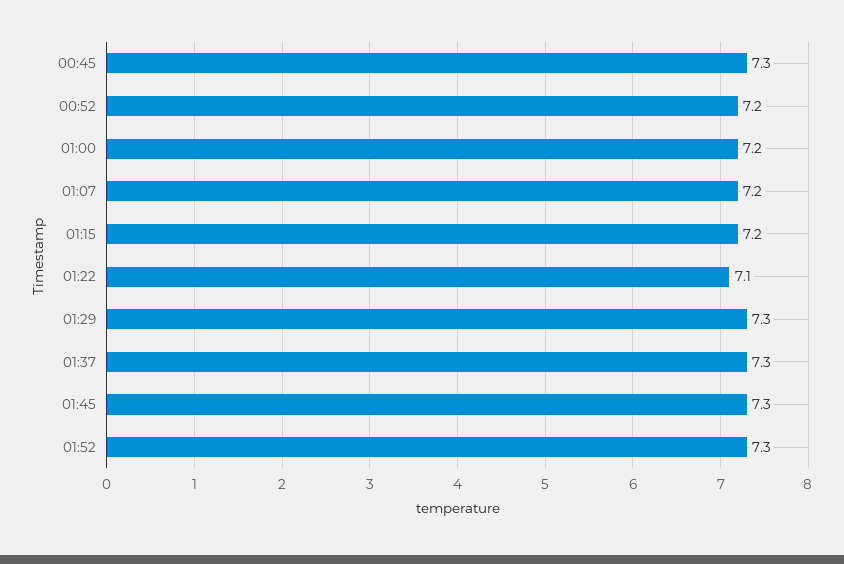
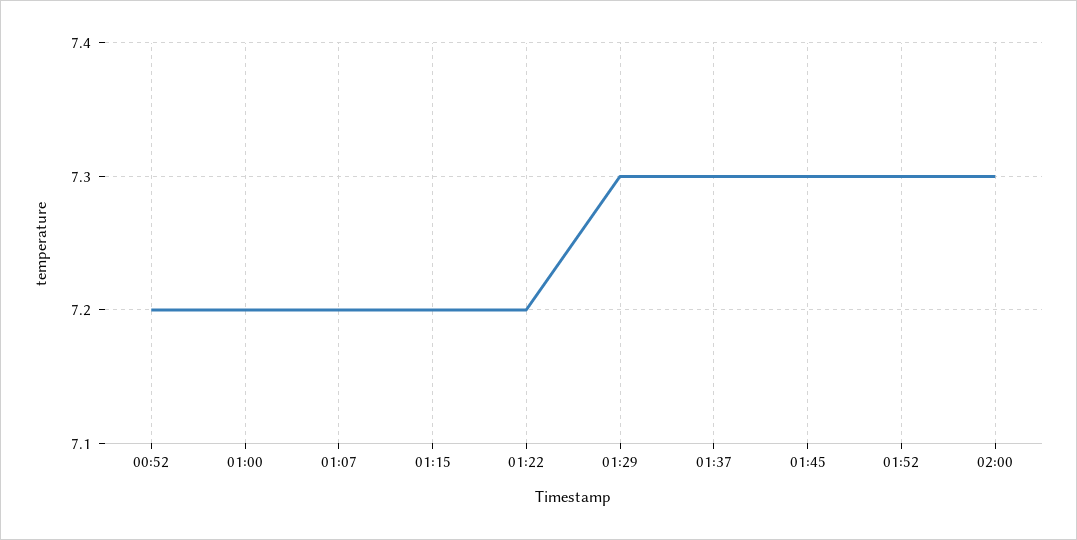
00:45: 7.3 -> none
01:22: 7.1 -> 7.2
02:00: none -> 7.3

